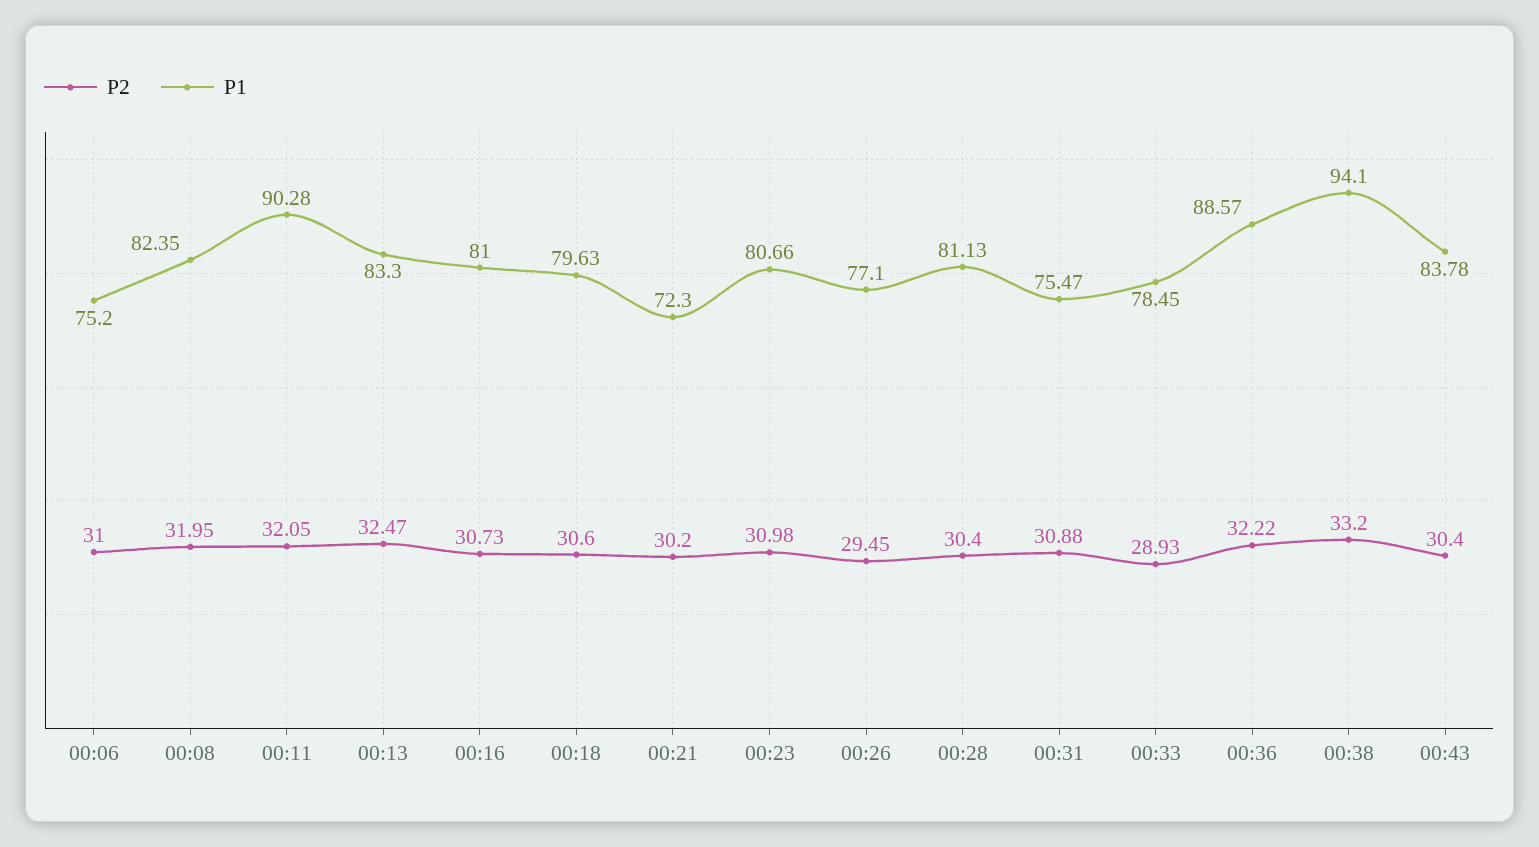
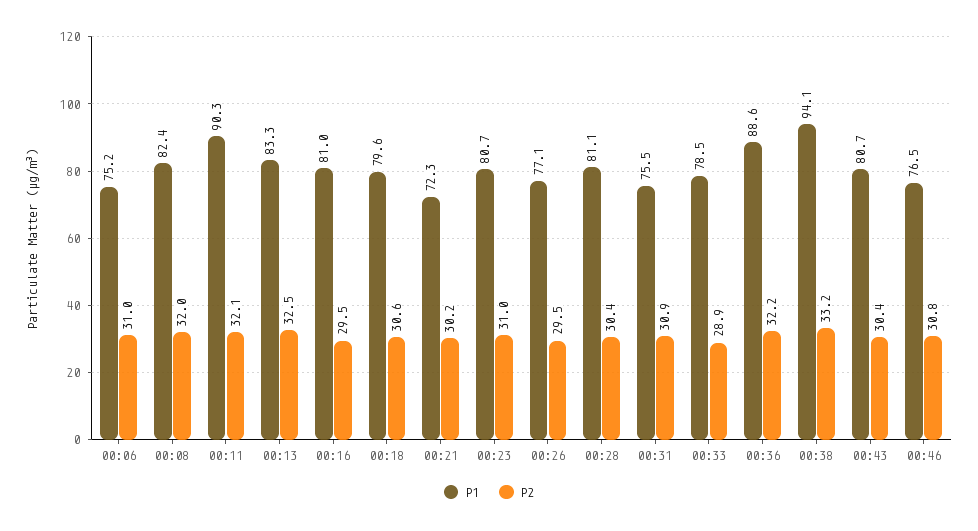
P2, 00:16: 30.73 -> 29.5
P1, 00:43: 83.78 -> 80.7
P1, 00:46: none -> 76.5
P2, 00:46: none -> 30.8

